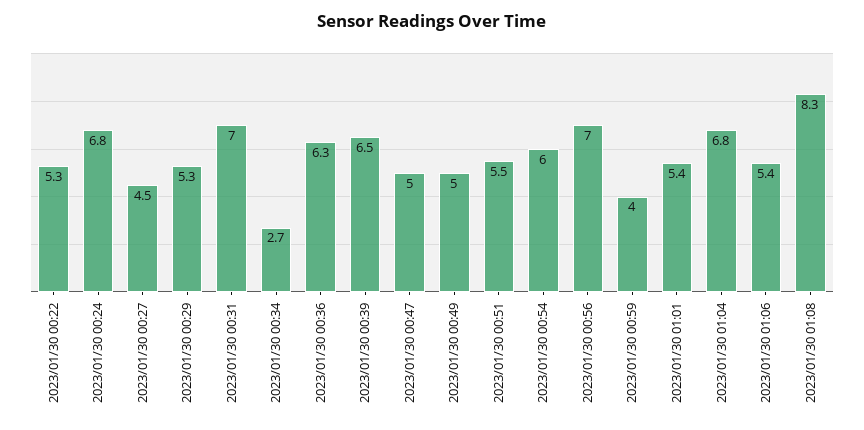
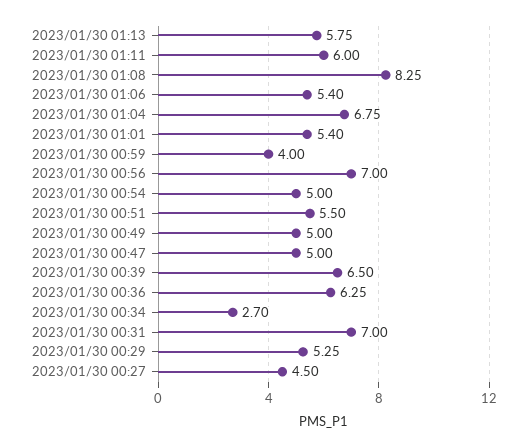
2023/01/30 00:22: 5.3 -> none
2023/01/30 00:24: 6.8 -> none
2023/01/30 00:54: 6 -> 5
2023/01/30 01:13: none -> 5.75
2023/01/30 01:11: none -> 6

